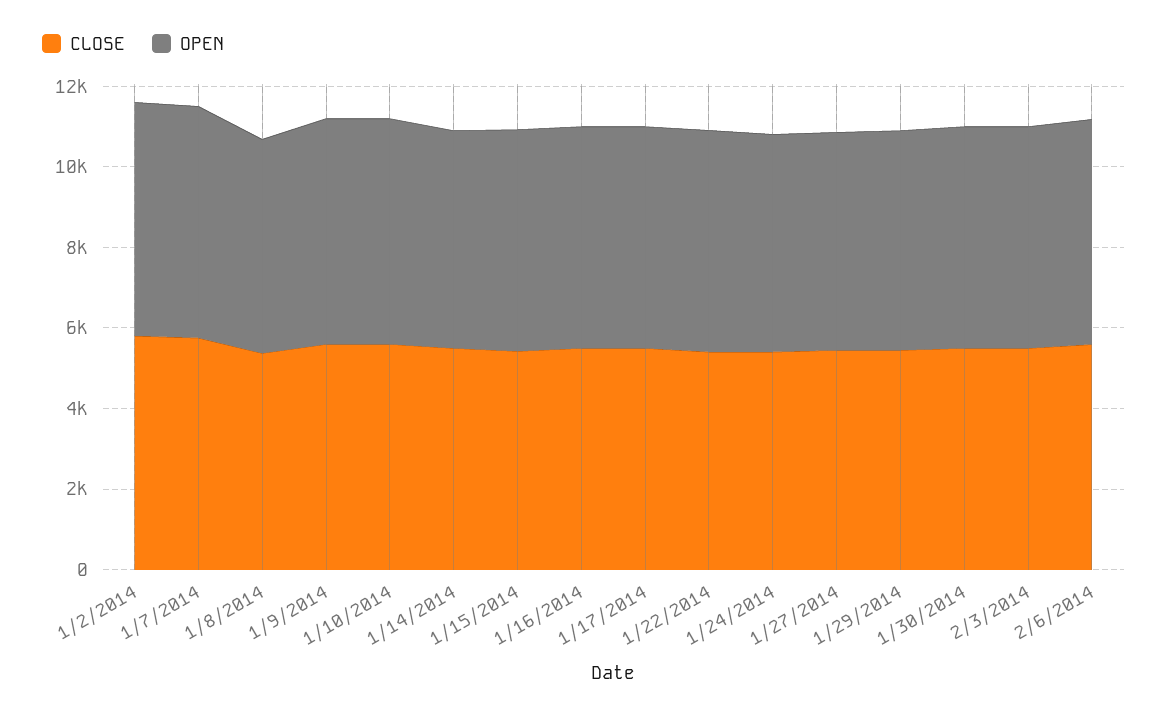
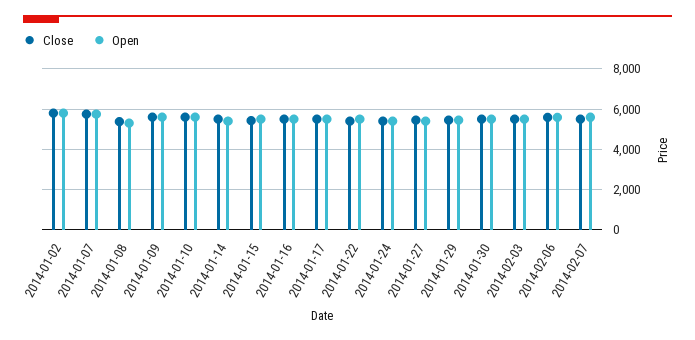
CLOSE, 2014-02-07: none -> 5500
OPEN, 2014-02-07: none -> 5500

